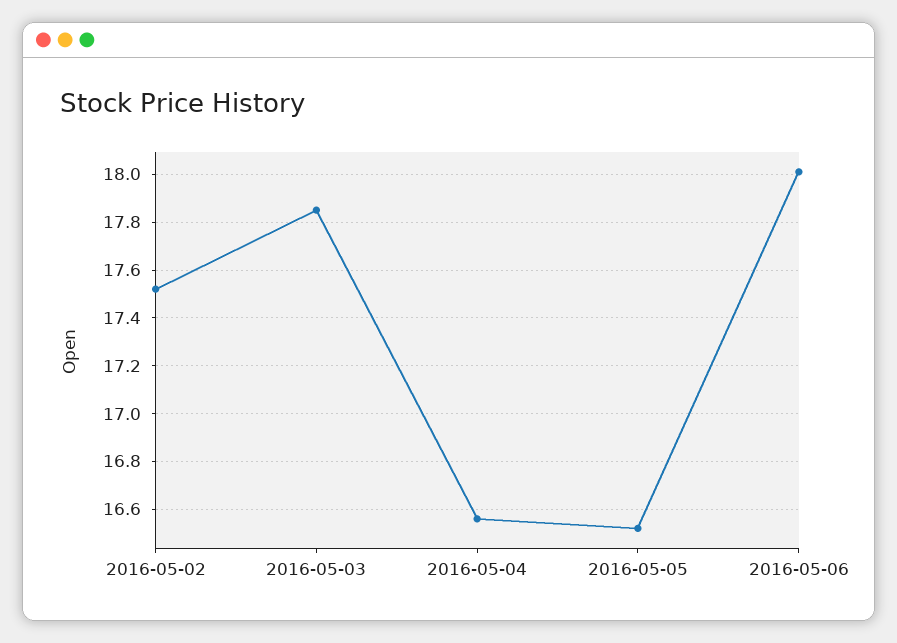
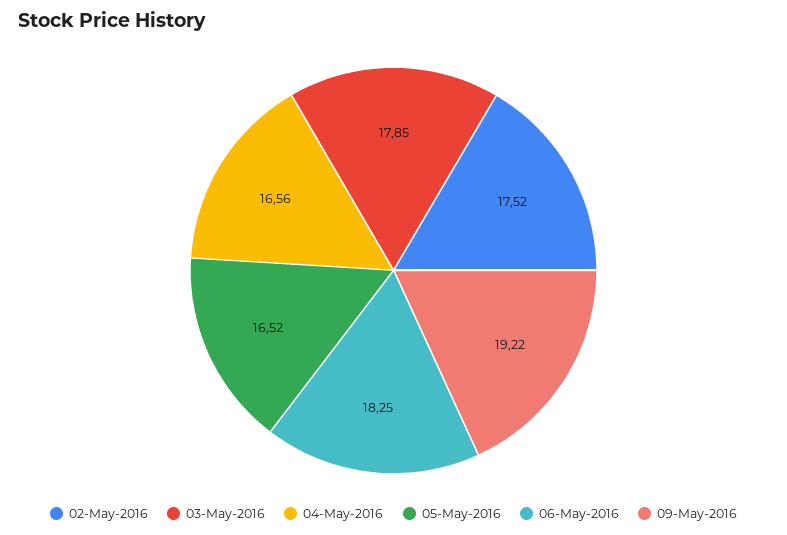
2016-05-06: 18 -> 18.25
09-May-2016: none -> 19.22

